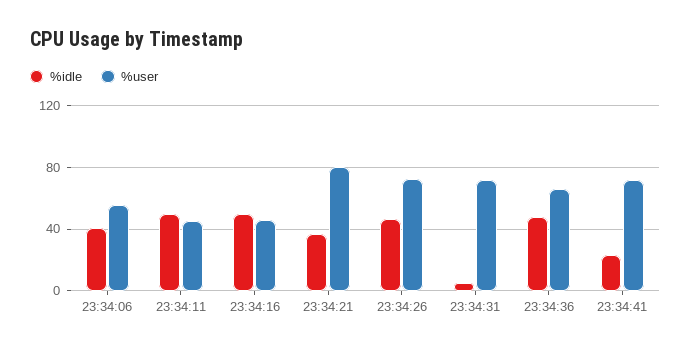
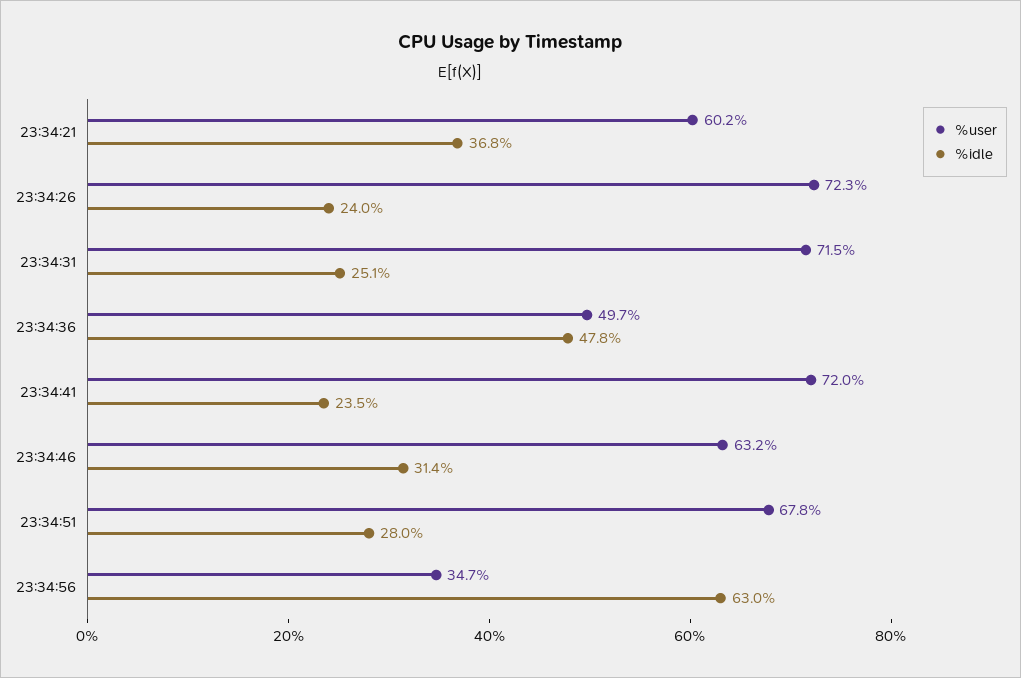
%idle, 23:34:06: 40 -> none
%user, 23:34:06: 55 -> none
%idle, 23:34:11: 50 -> none
%user, 23:34:11: 45 -> none
%idle, 23:34:16: 50 -> none
%user, 23:34:16: 45 -> none
%user, 23:34:21: 80 -> 60.2
%idle, 23:34:26: 45 -> 24
%idle, 23:34:31: 5 -> 25.1
%user, 23:34:36: 65 -> 49.7
%user, 23:34:46: none -> 63.2
%idle, 23:34:46: none -> 31.4
%user, 23:34:51: none -> 67.8
%idle, 23:34:51: none -> 28
%user, 23:34:56: none -> 34.7
%idle, 23:34:56: none -> 63

